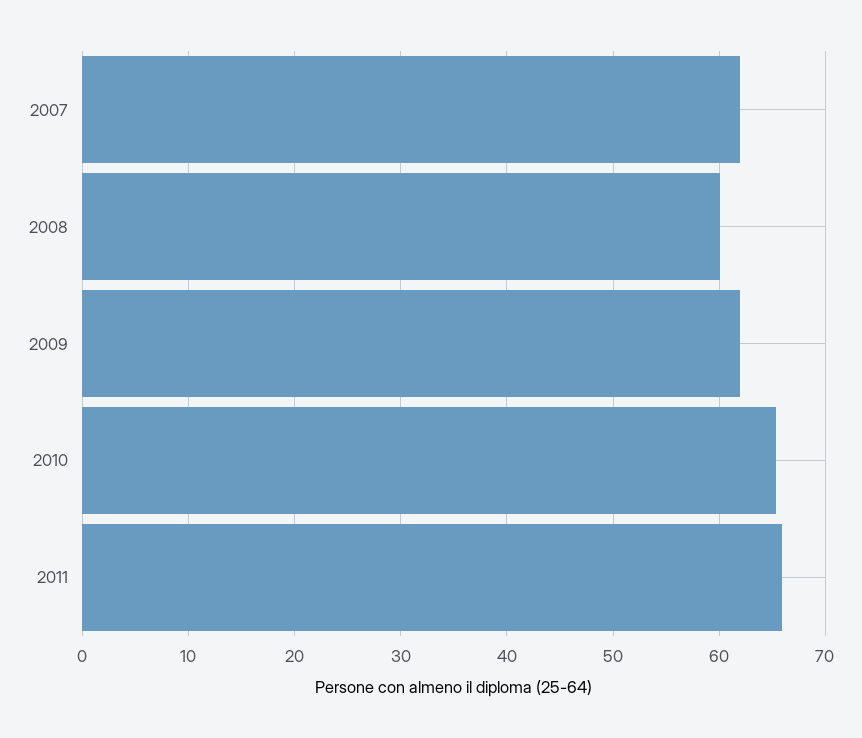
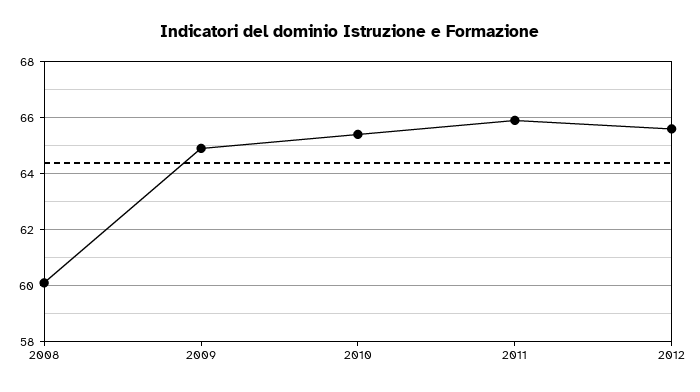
2007: 62 -> none
2009: 62 -> 65
2012: none -> 65.5

